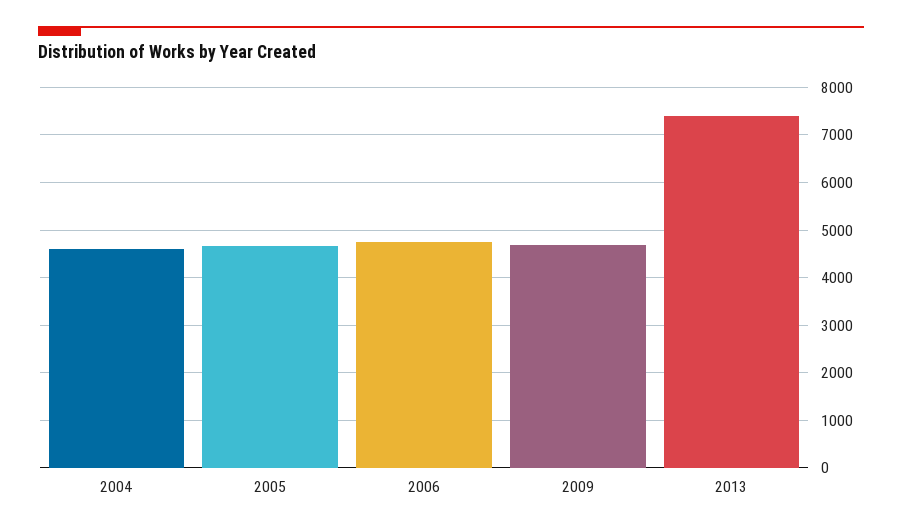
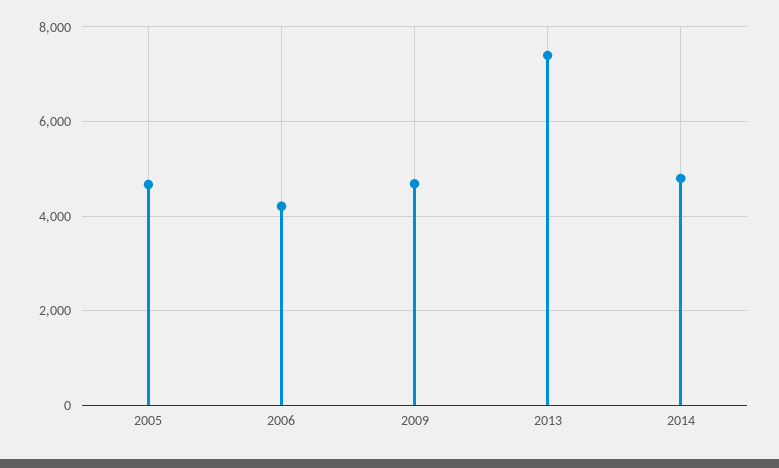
2004: 4600 -> none
2006: 4800 -> 4200
2014: none -> 4800

